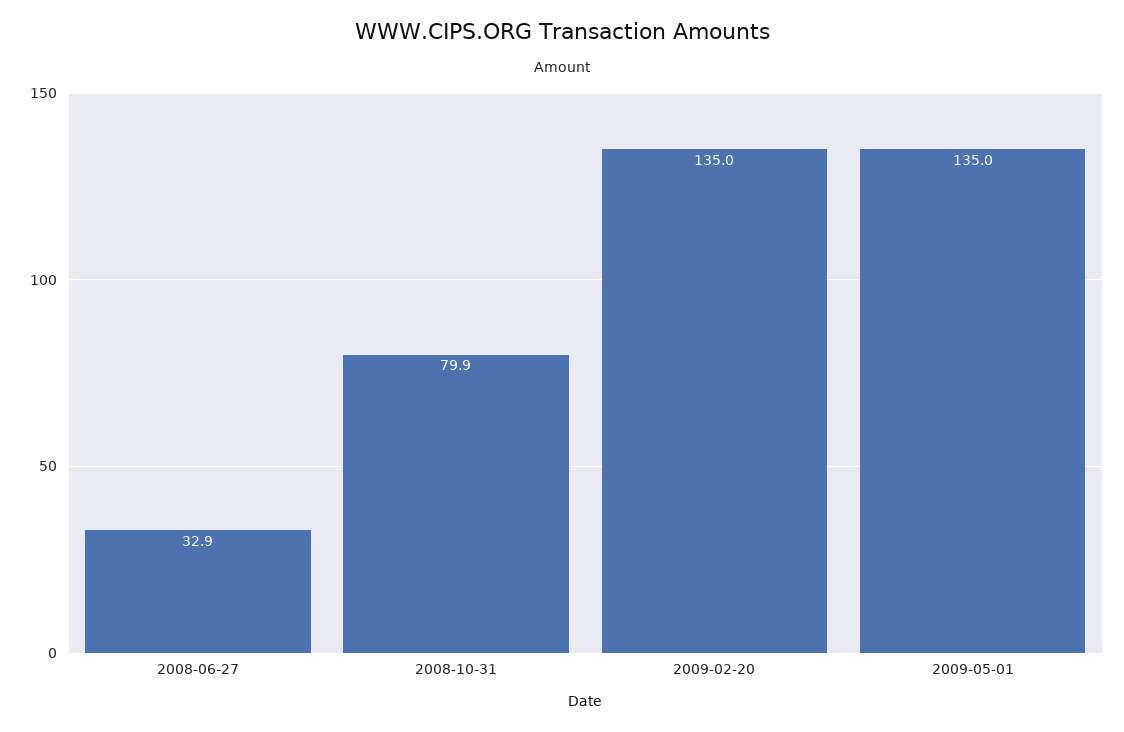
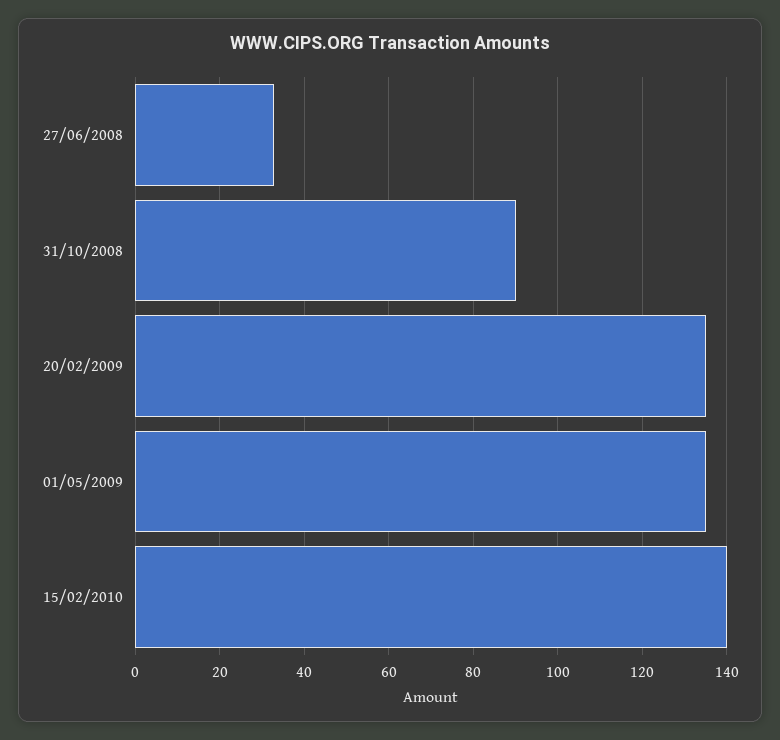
2008-10-31: 79.9 -> 90
15/02/2010: none -> 140

